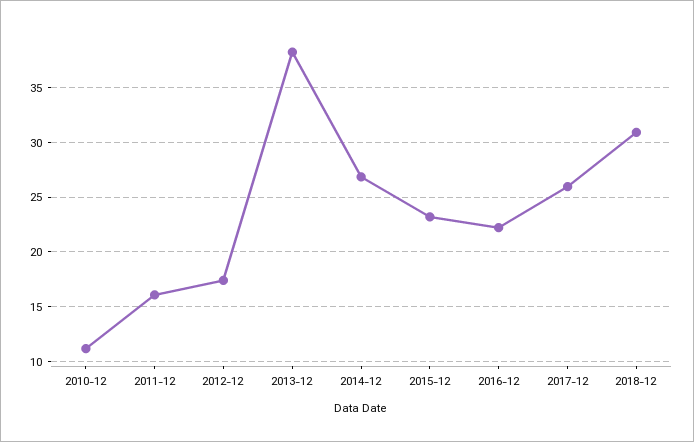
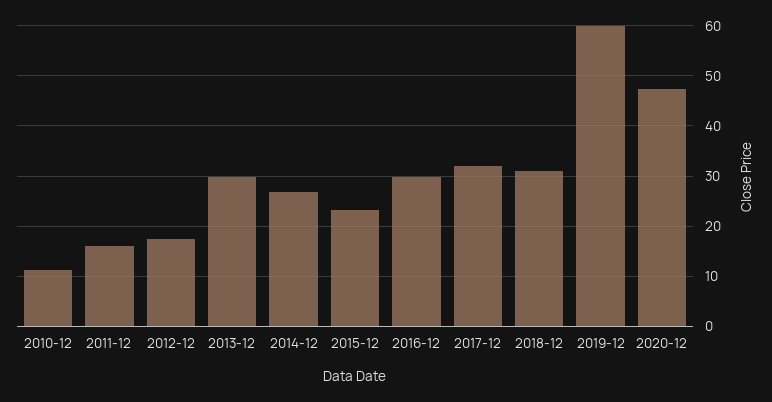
2013-12: 38 -> 30
2016-12: 22 -> 30
2017-12: 26 -> 32
2019-12: none -> 60
2020-12: none -> 48

